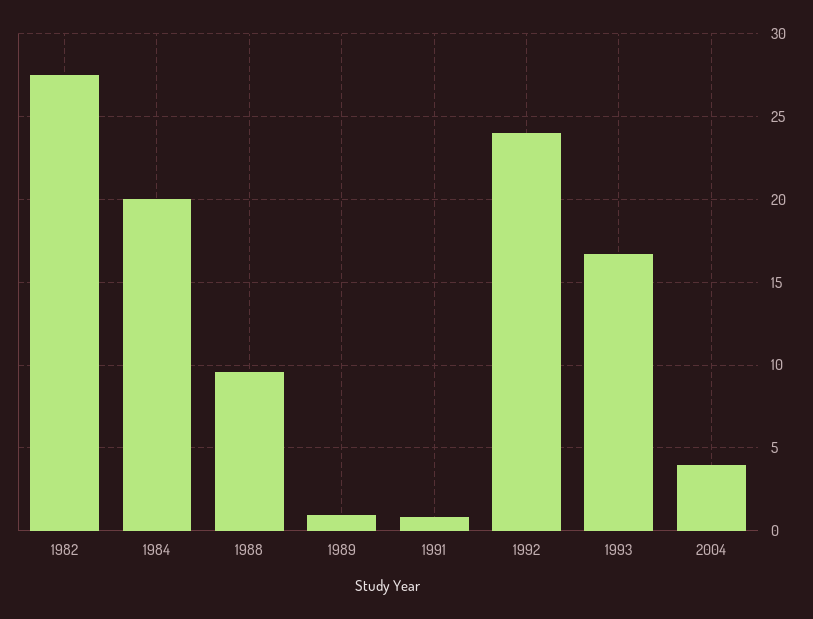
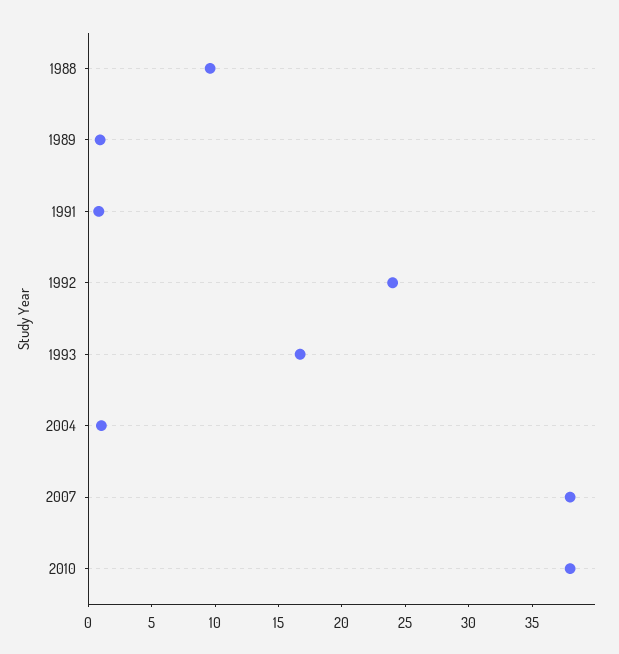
1982: 27.5 -> none
1984: 20 -> none
2004: 4 -> 1
2007: none -> 38
2010: none -> 38

